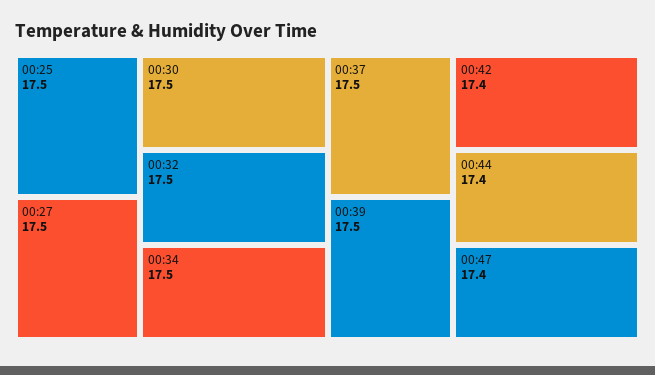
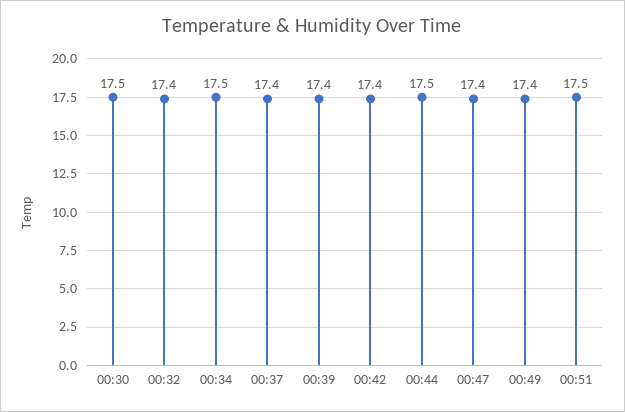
00:25: 17.5 -> none
00:27: 17.5 -> none
00:32: 17.5 -> 17.4
00:37: 17.5 -> 17.4
00:39: 17.5 -> 17.4
00:44: 17.4 -> 17.5
00:49: none -> 17.4
00:51: none -> 17.5

